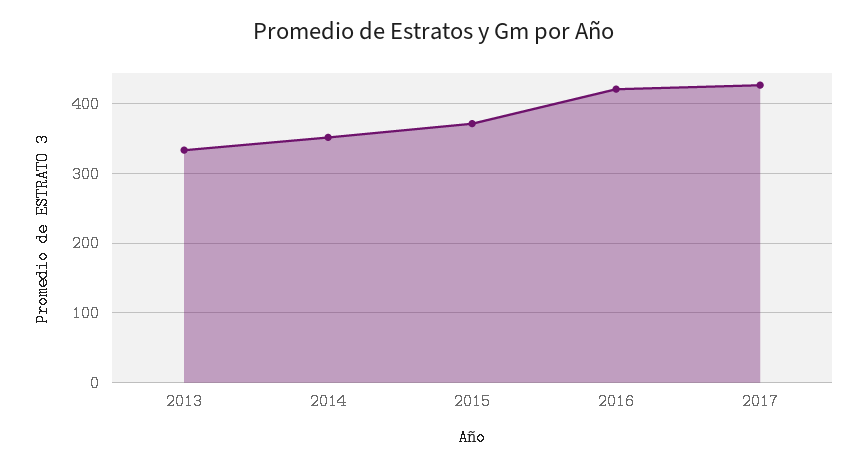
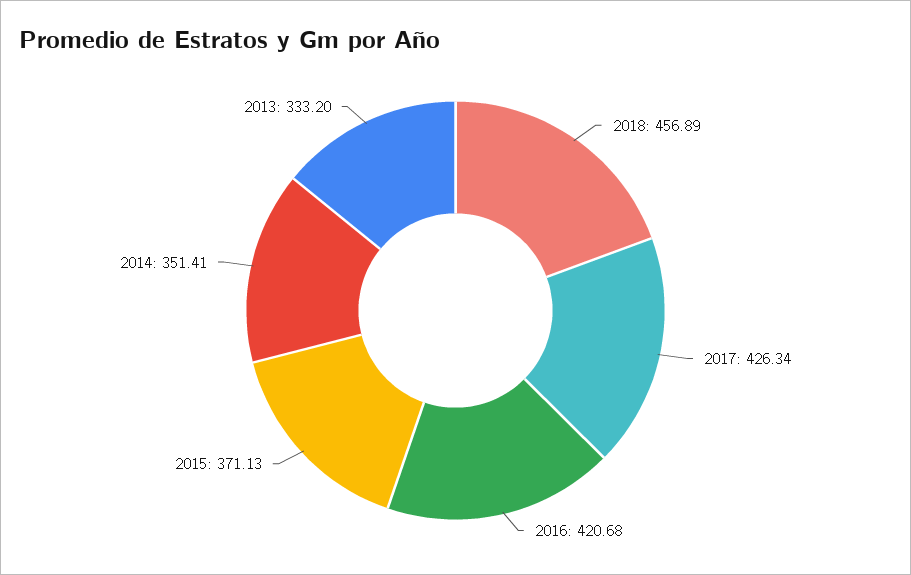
2018: none -> 456.89

